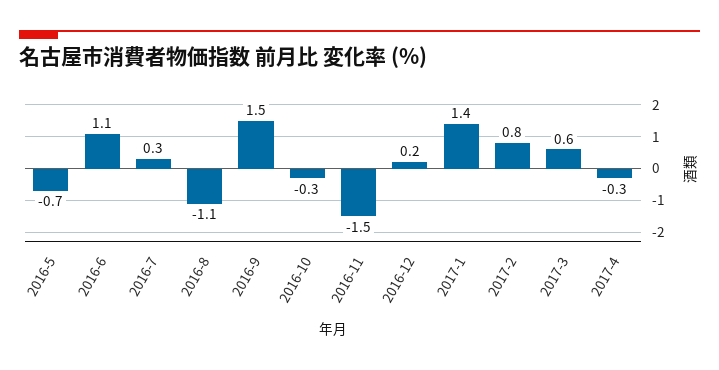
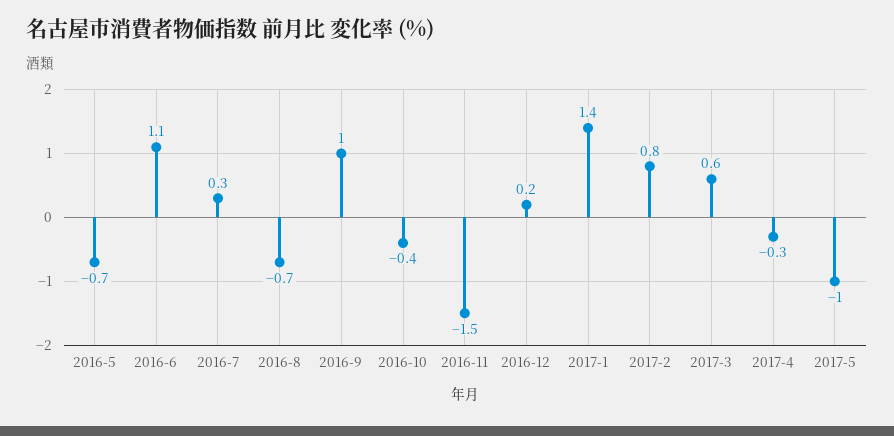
2016-8: -1.1 -> -0.7
2016-9: 1.5 -> 1
2016-10: -0.3 -> -0.4
2017-5: none -> -1

